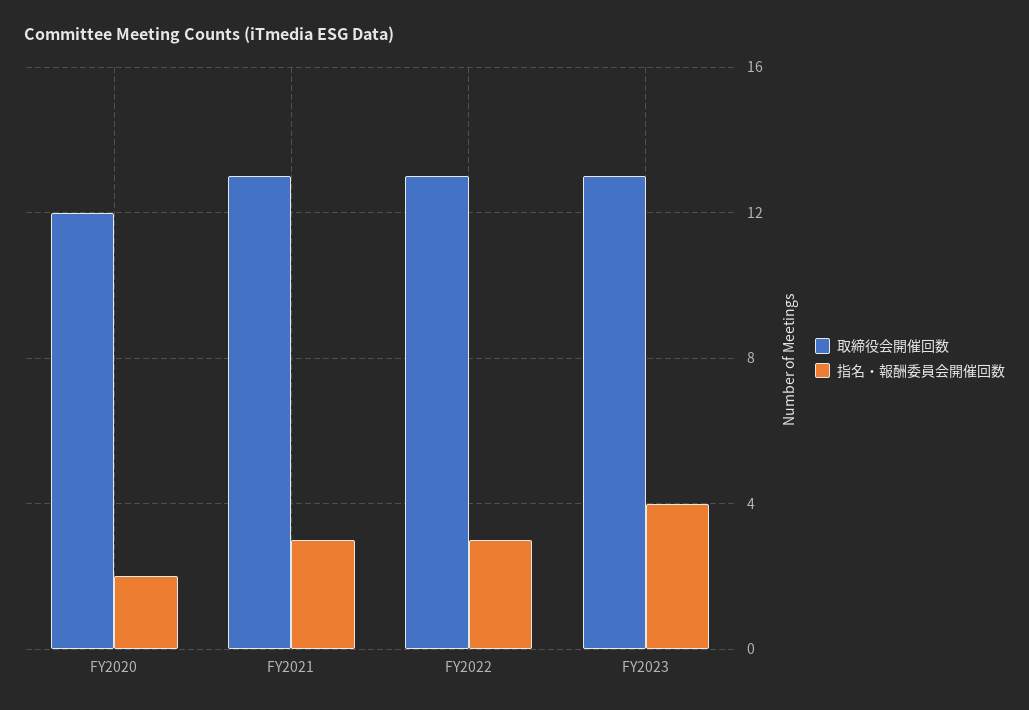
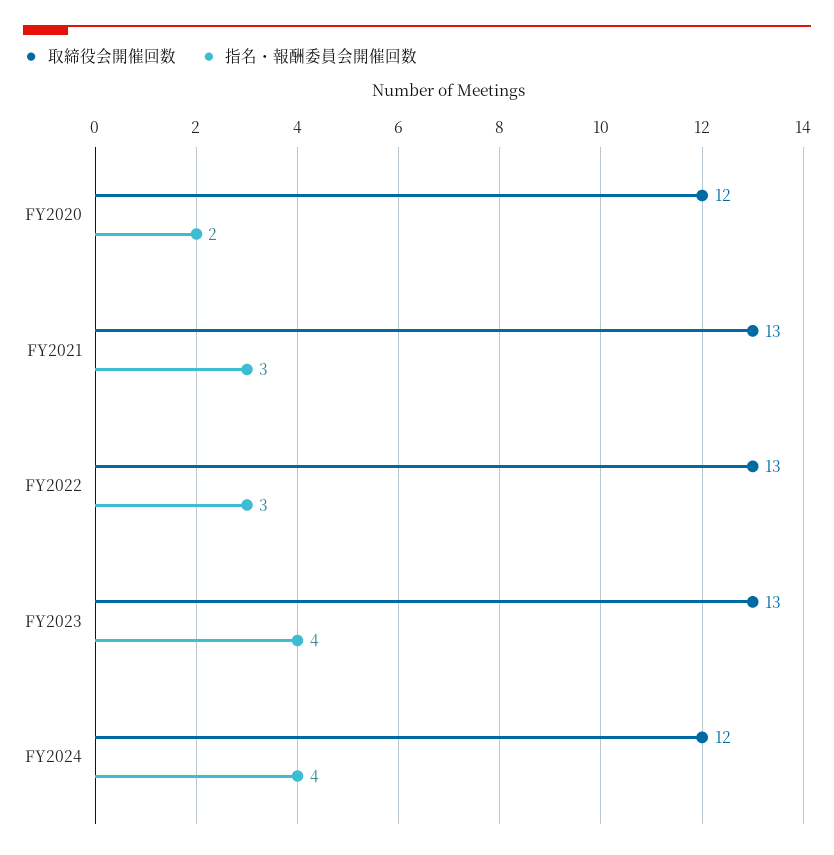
取締役会開催回数, FY2024: none -> 12
指名・報酬委員会開催回数, FY2024: none -> 4

